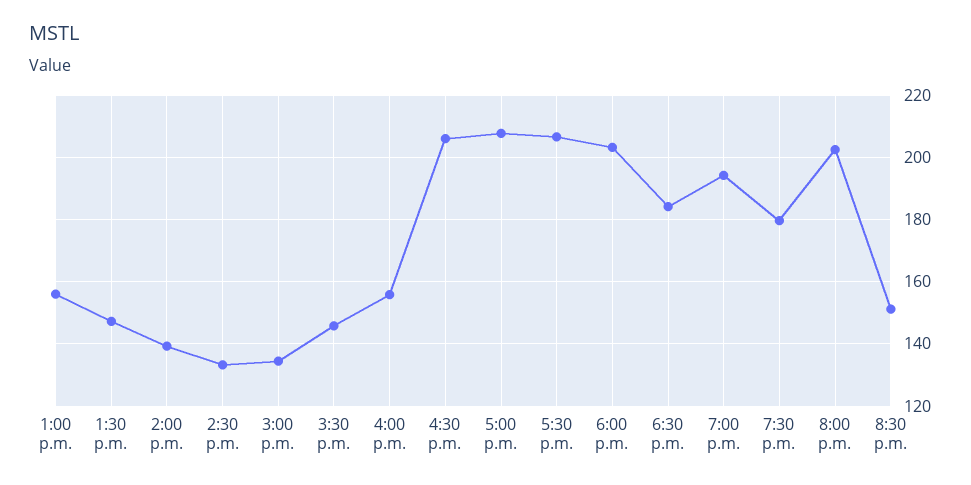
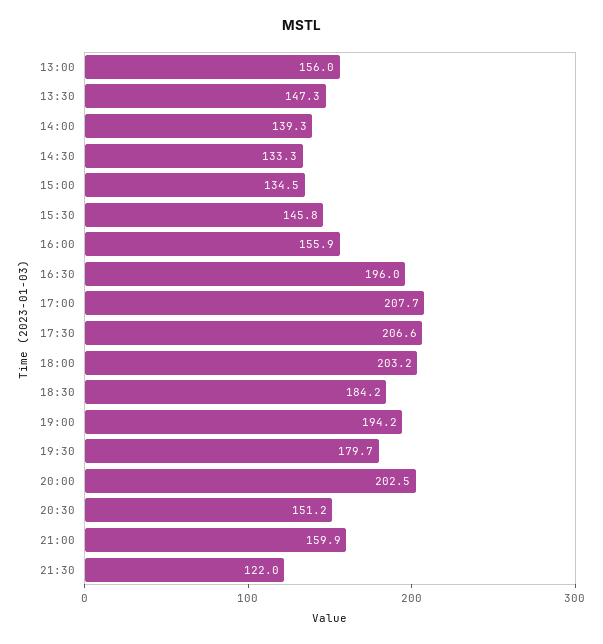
4:30 p.m.: 206 -> 196
21:00: none -> 159.9
21:30: none -> 122

